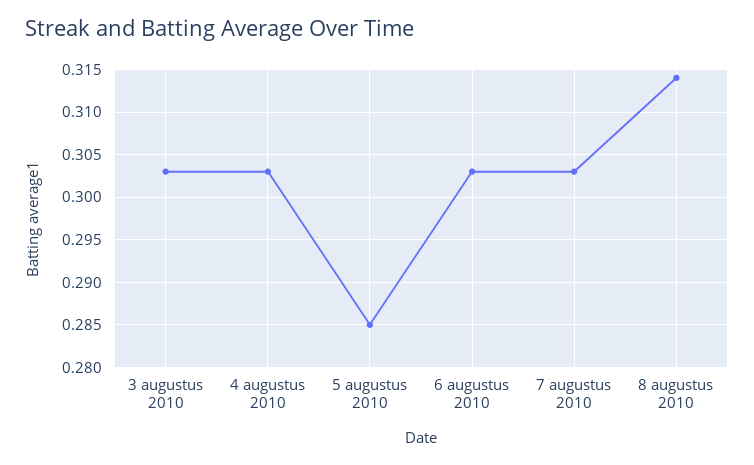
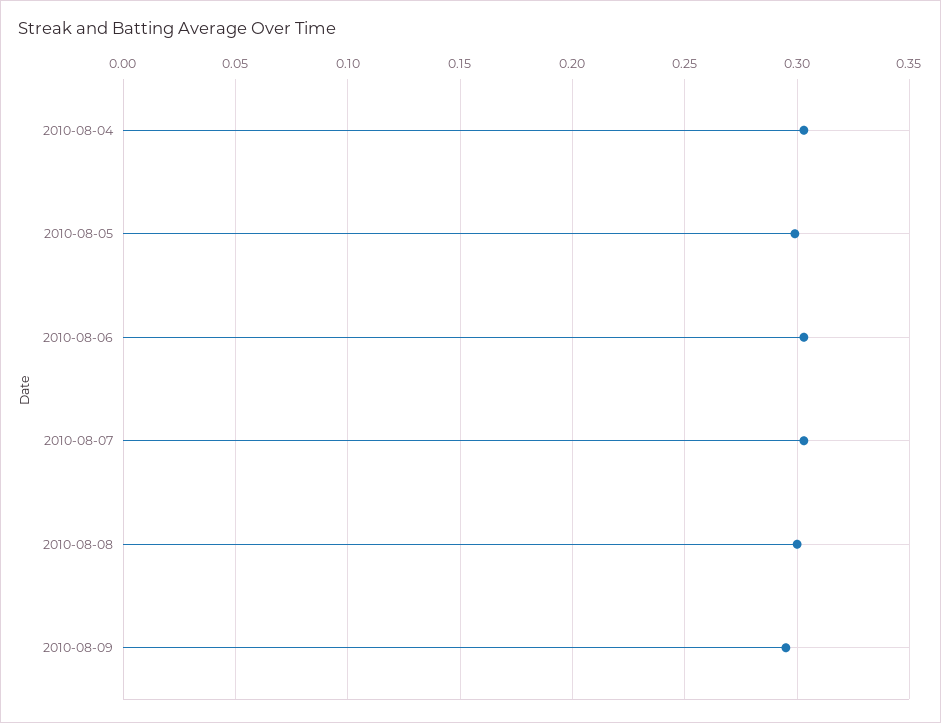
3 augustus 2010: 0.303 -> none
5 augustus 2010: 0.285 -> 0.3
8 augustus 2010: 0.314 -> 0.3
2010-08-09: none -> 0.295

